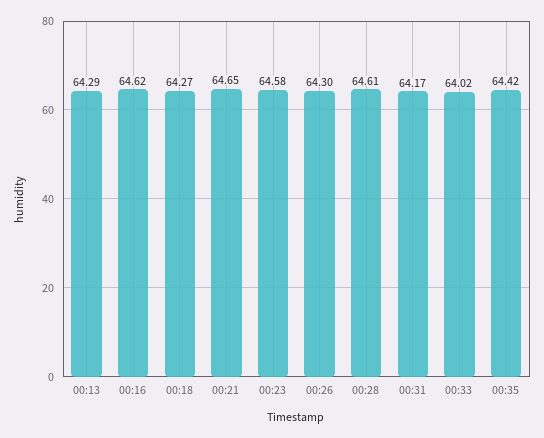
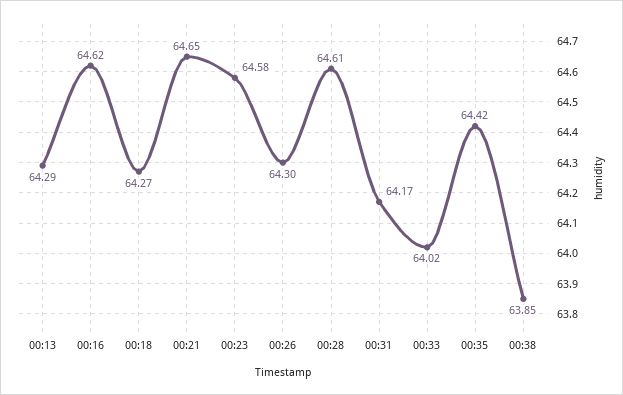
00:38: none -> 63.85

